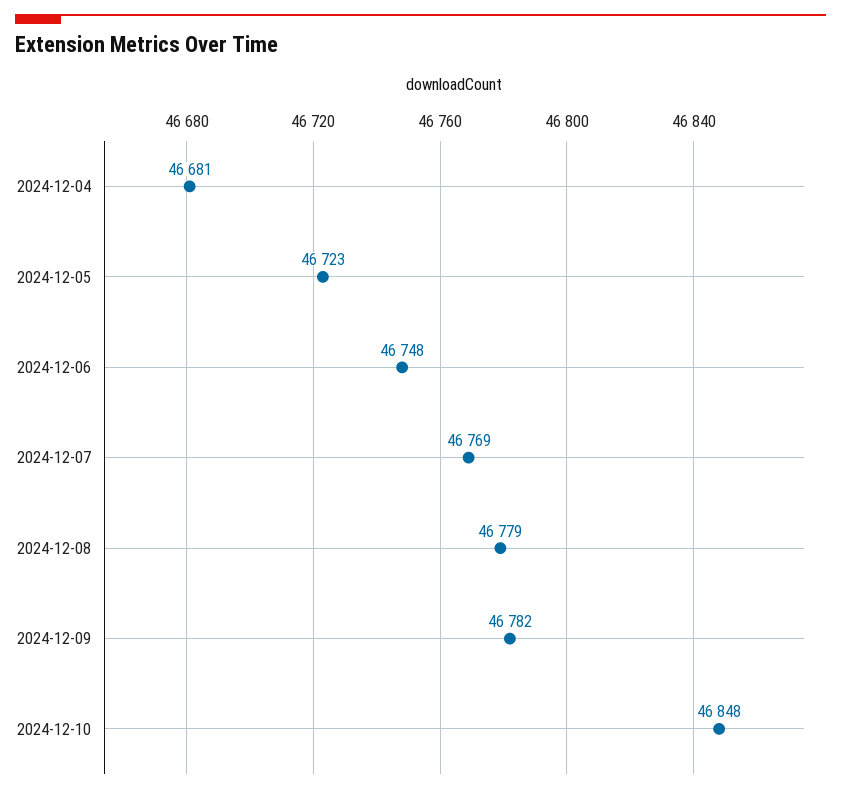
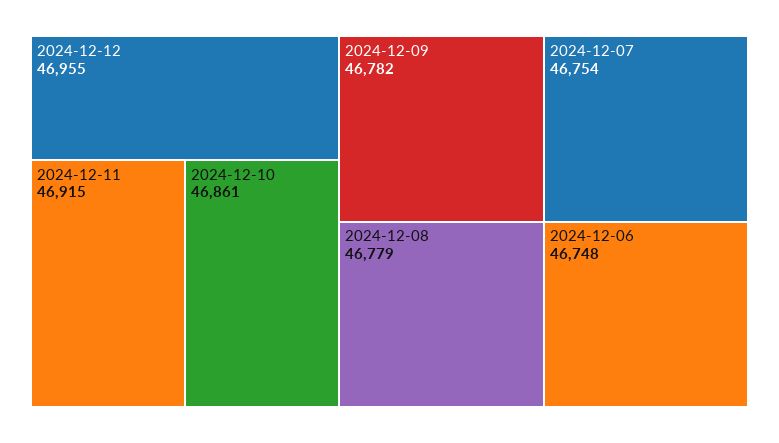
2024-12-04: 46681 -> none
2024-12-05: 46723 -> none
2024-12-07: 46769 -> 46754
2024-12-10: 46848 -> 46861
2024-12-12: none -> 46955
2024-12-11: none -> 46915

